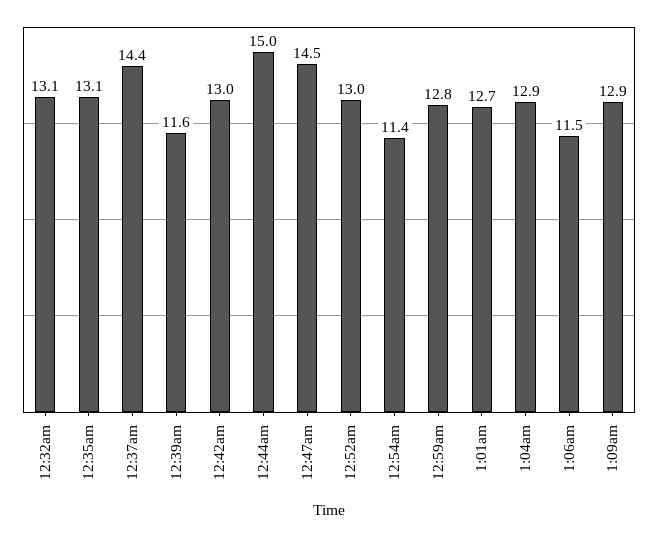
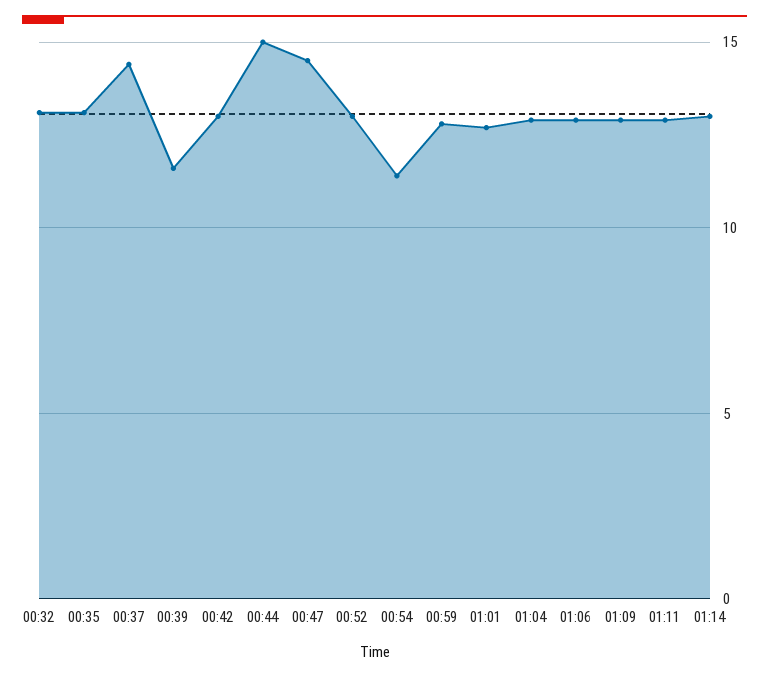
1:06am: 11.5 -> 13
01:11: none -> 13
01:14: none -> 13

